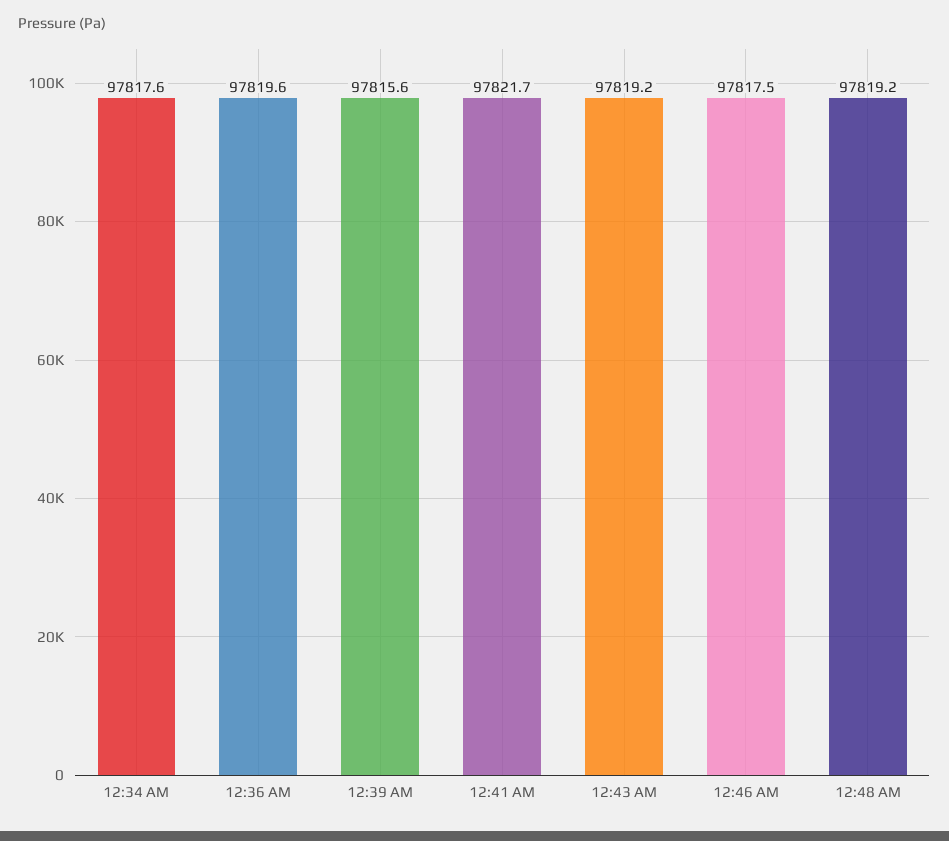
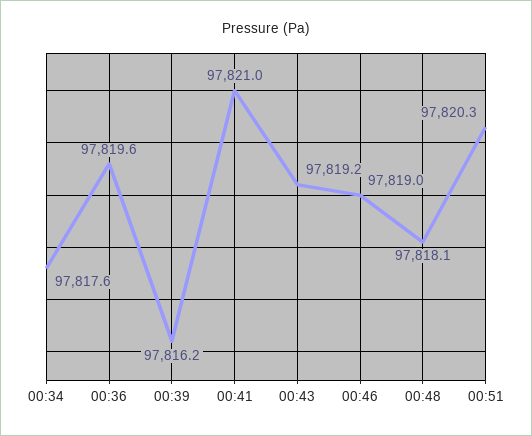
12:39 AM: 97815.6 -> 97816.2
12:41 AM: 97821.7 -> 97821
12:46 AM: 97817.5 -> 97819
12:48 AM: 97819.2 -> 97818.1
00:51: none -> 97820.3

